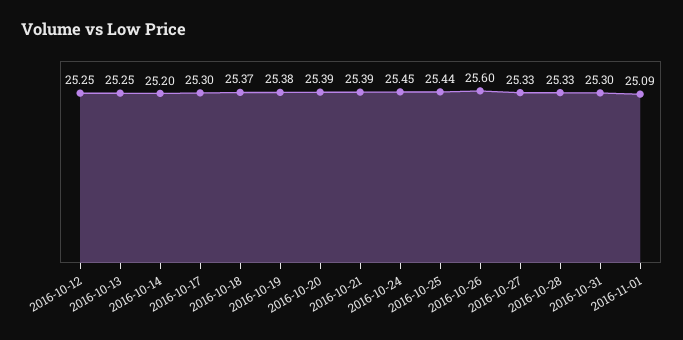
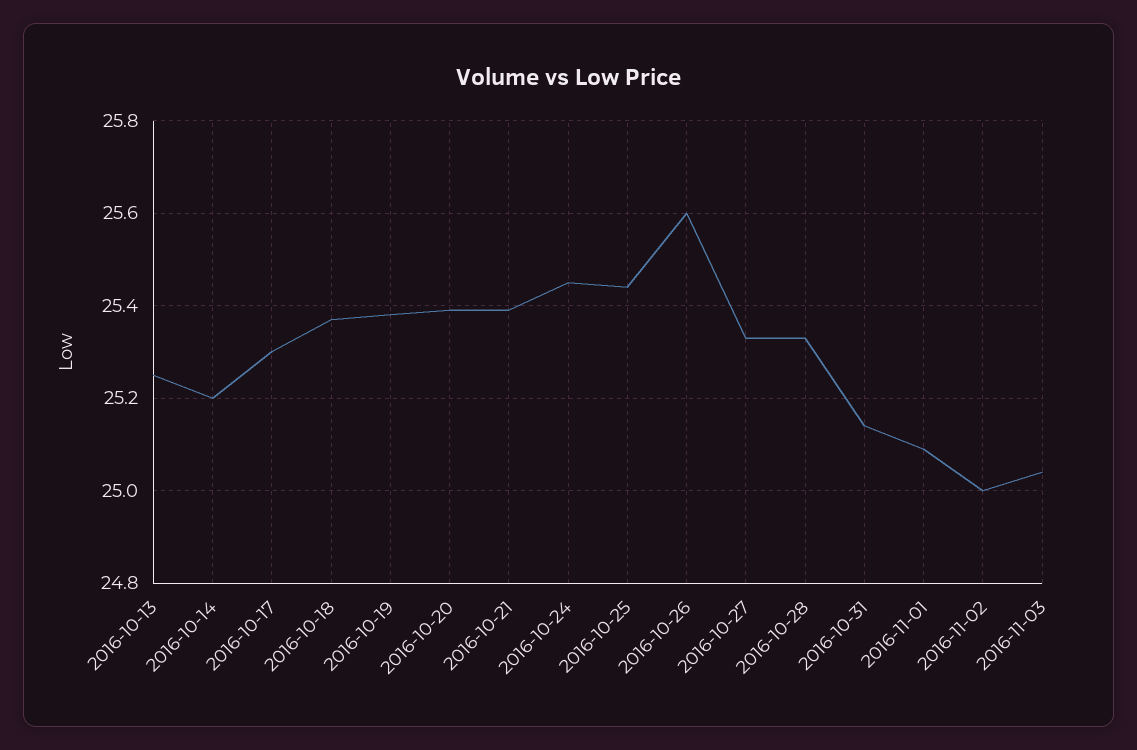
2016-10-12: 25.25 -> none
2016-10-31: 25.3 -> 25.15
2016-11-02: none -> 25
2016-11-03: none -> 25.05

